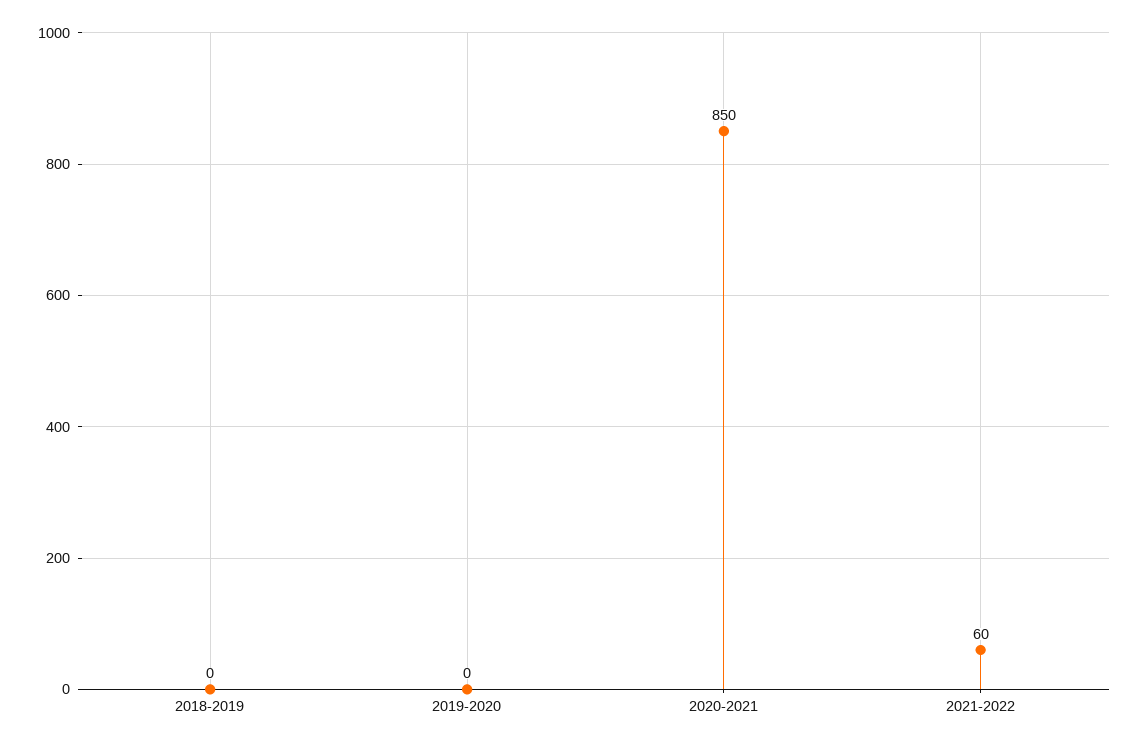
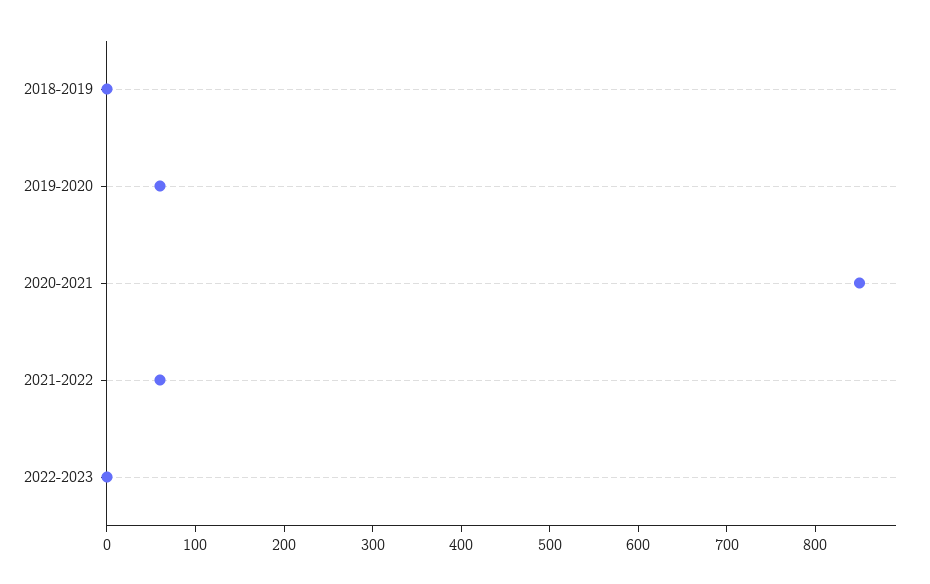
2019-2020: 0 -> 60
2022-2023: none -> 0

